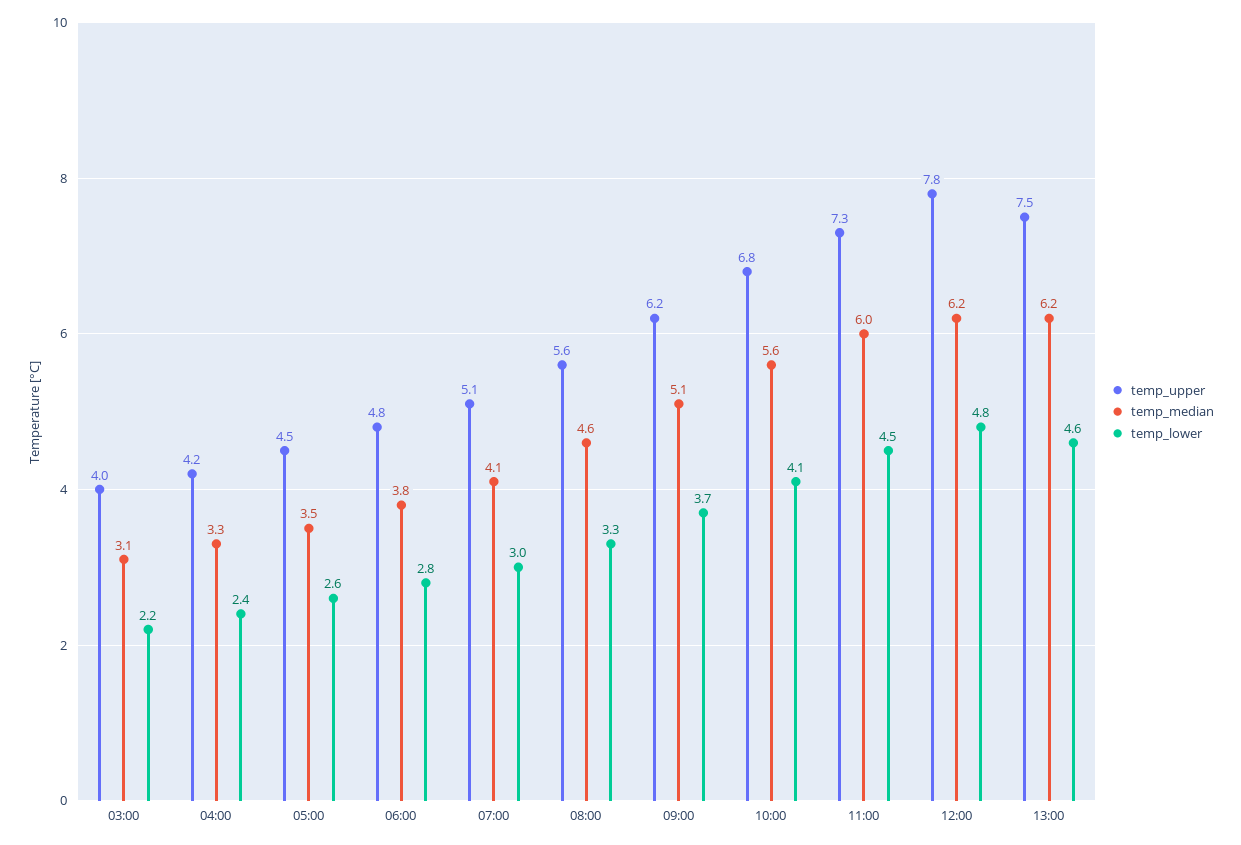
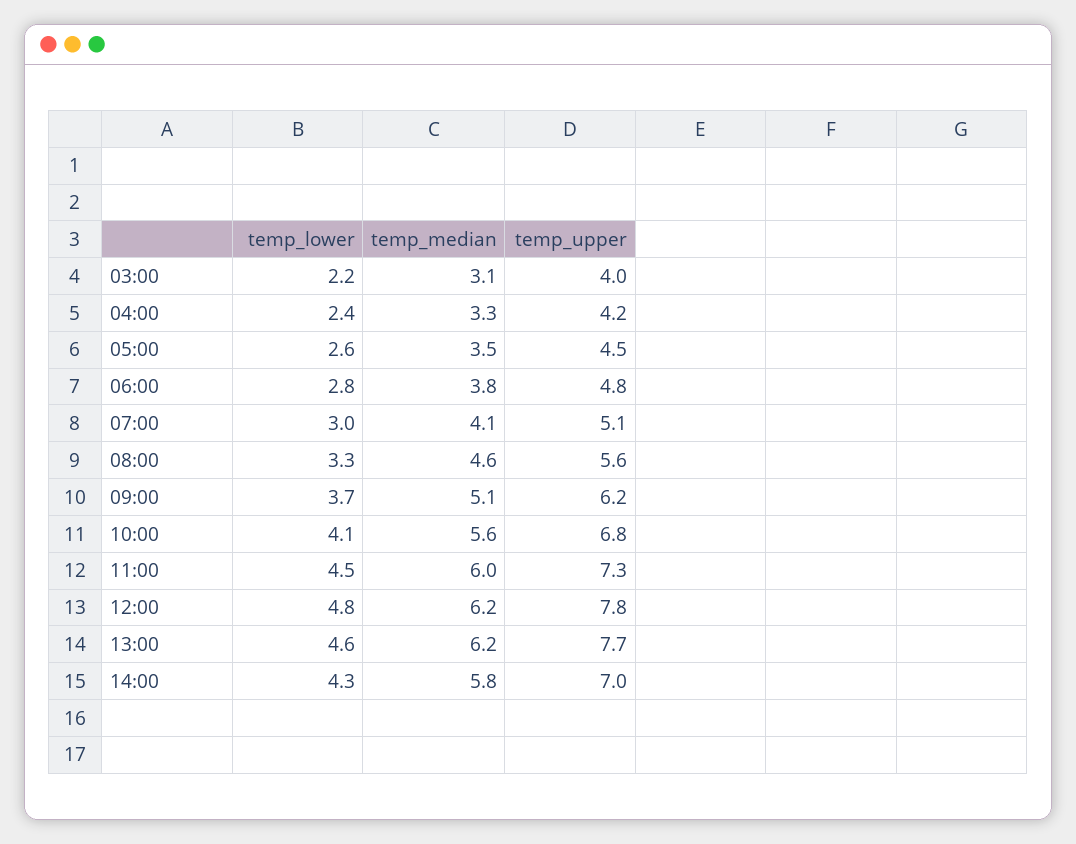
temp_upper, 13:00: 7.5 -> 7.7
temp_lower, 14:00: none -> 4.3
temp_median, 14:00: none -> 5.8
temp_upper, 14:00: none -> 7

